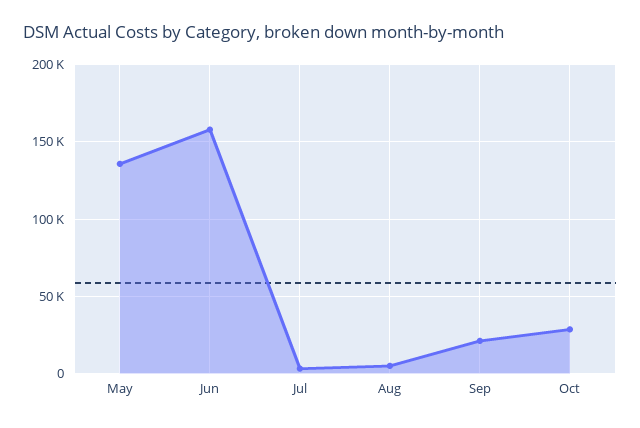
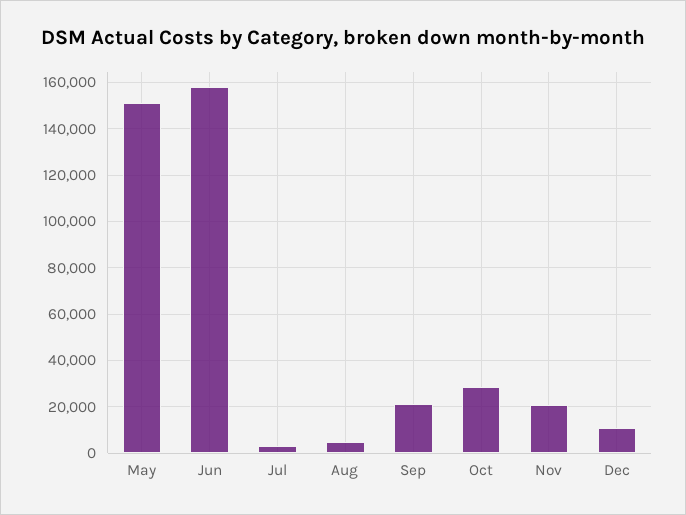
May: 135000 -> 150000
Nov: none -> 20000
Dec: none -> 10000

